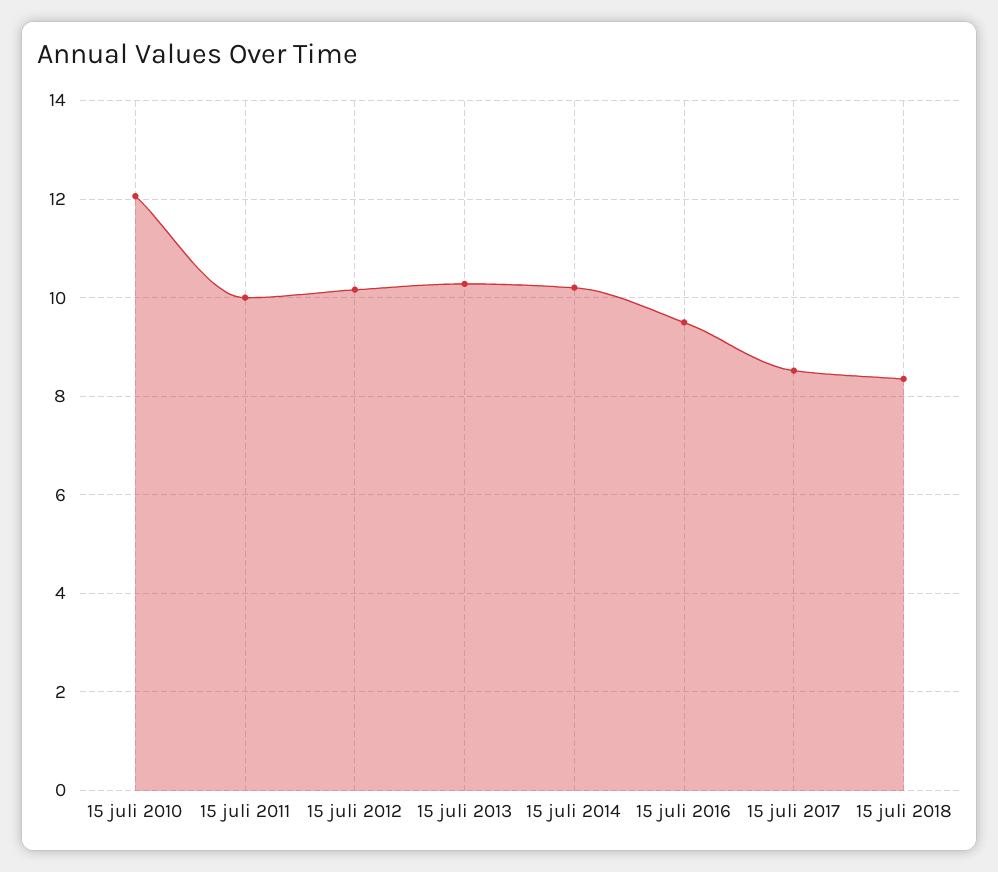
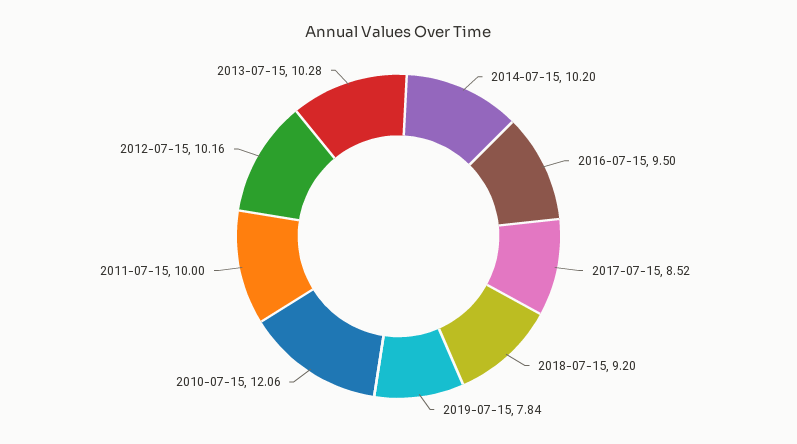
15 juli 2018: 8.4 -> 9.2
2019-07-15: none -> 7.84

